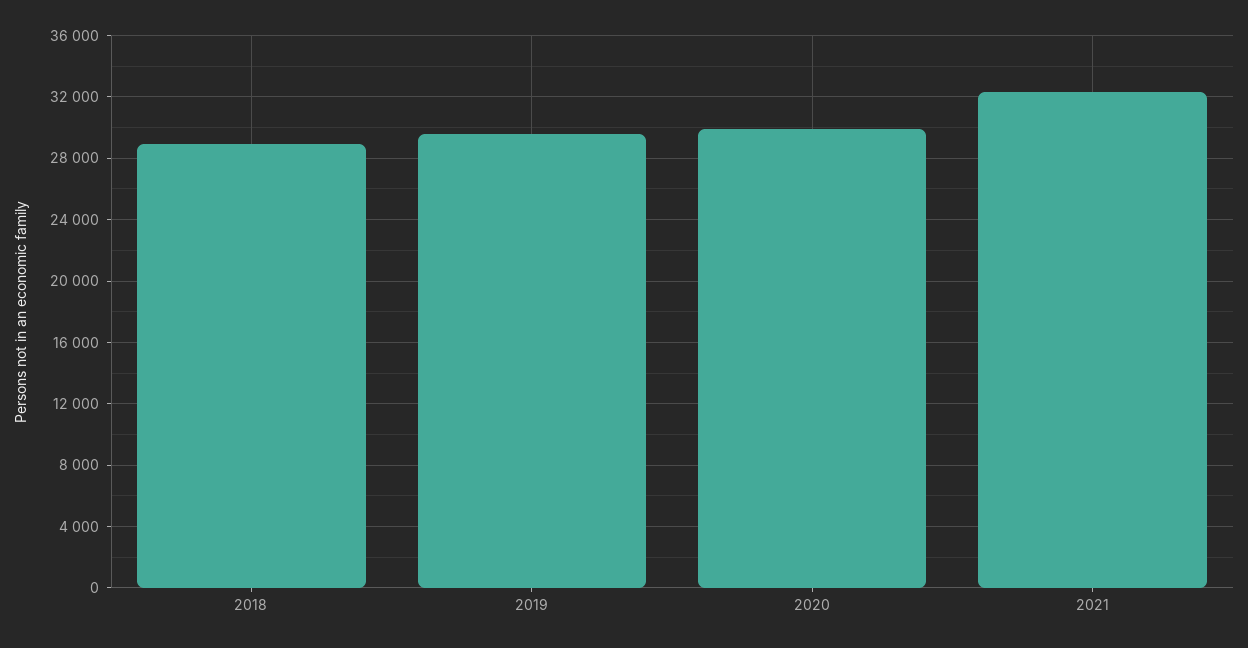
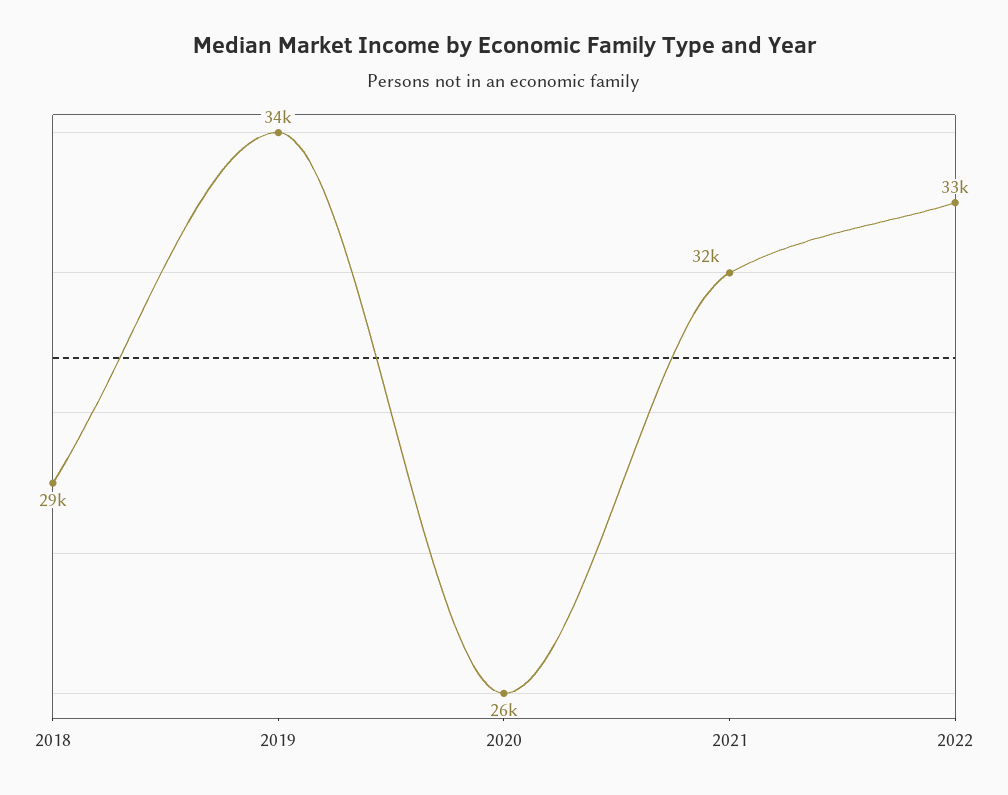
2019: 29500 -> 34000
2020: 30000 -> 26000
2022: none -> 33000

